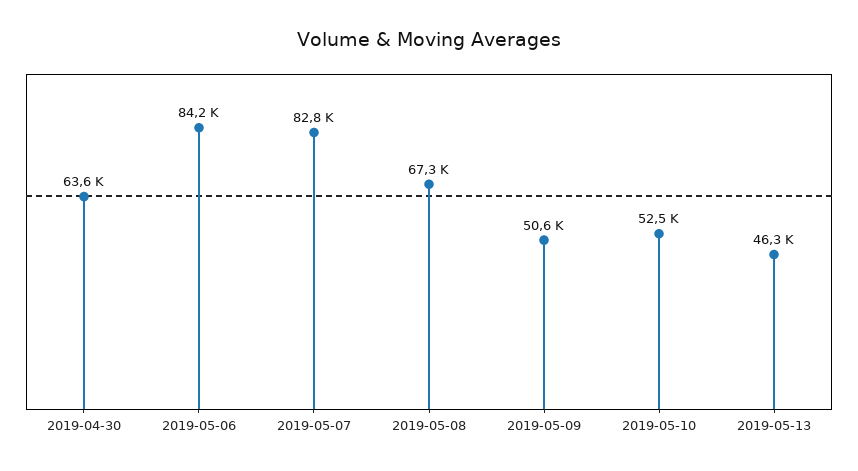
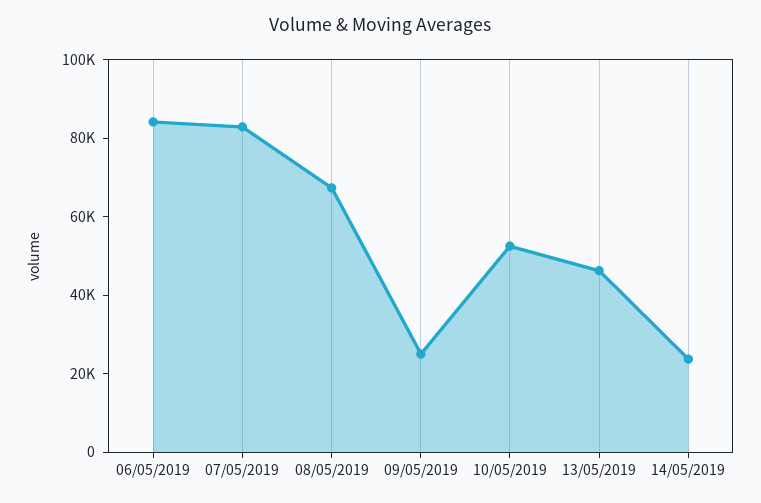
2019-04-30: 63600 -> none
2019-05-09: 50600 -> 25000
14/05/2019: none -> 25000

